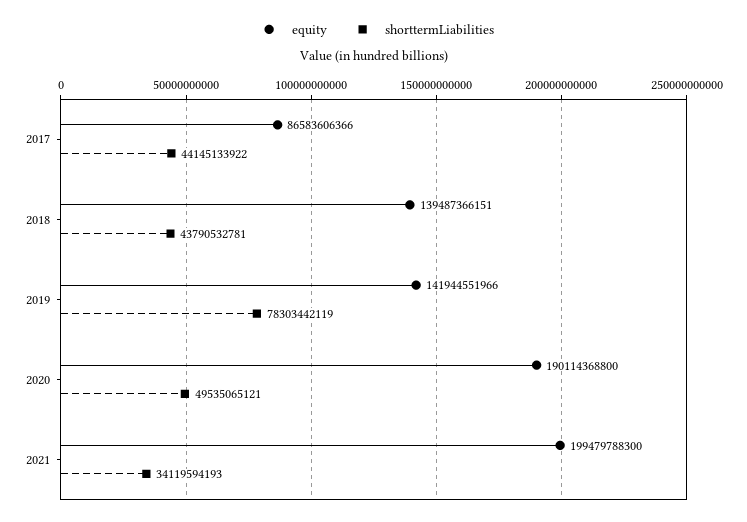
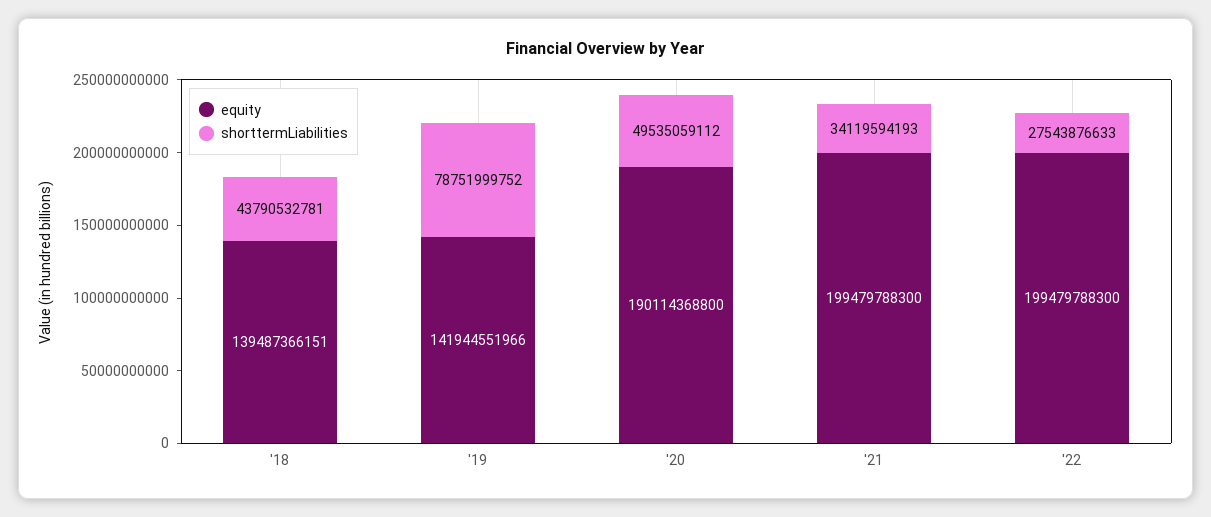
equity, 2017: 86583606366 -> none
shorttermLiabilities, 2017: 44145133922 -> none
shorttermLiabilities, 2019: 78303442119 -> 78751999752
shorttermLiabilities, 2020: 49535065121 -> 49535059112
equity, '22: none -> 199479788300
shorttermLiabilities, '22: none -> 27543876633

